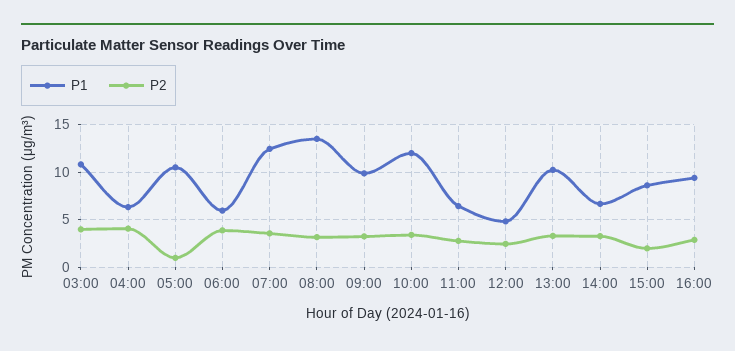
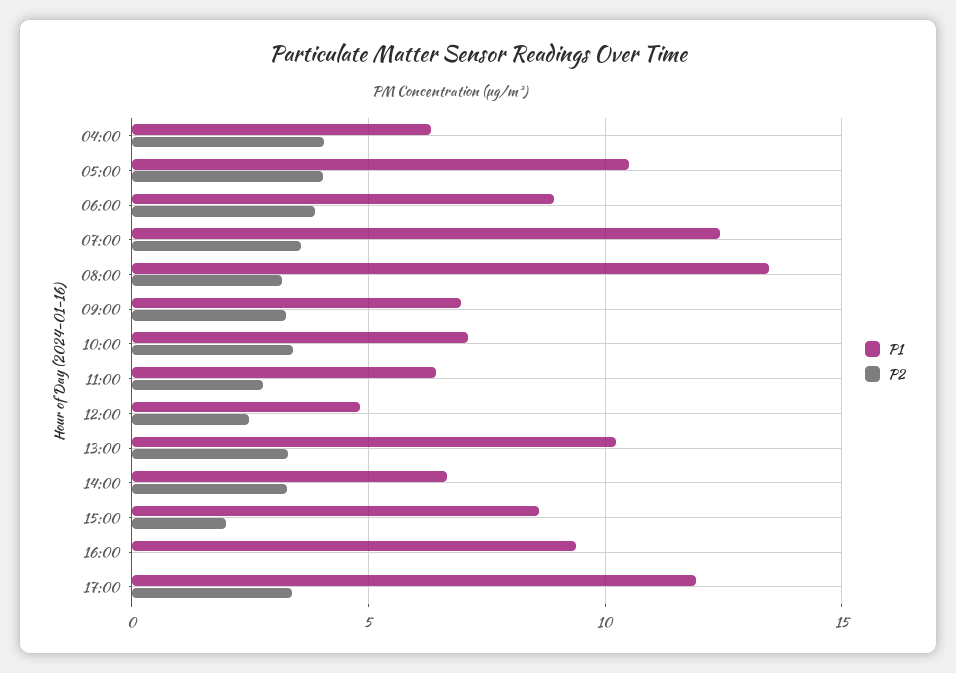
P1, 03:00: 11 -> none
P2, 03:00: 4 -> none
P2, 05:00: 1 -> 4
P1, 06:00: 6 -> 9
P1, 09:00: 10 -> 7
P1, 10:00: 12 -> 7
P2, 16:00: 3 -> 0
P1, 17:00: none -> 12
P2, 17:00: none -> 3.5

